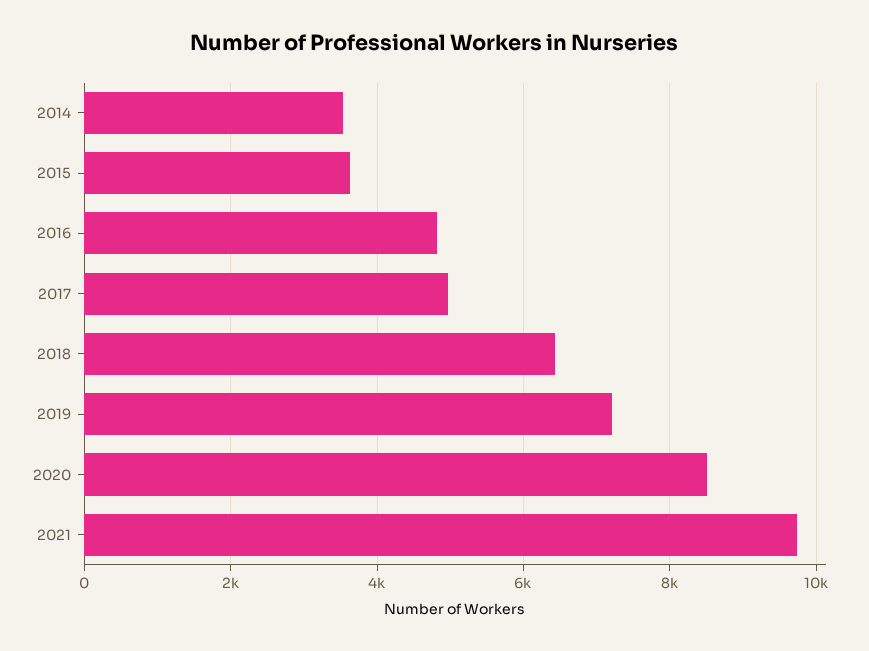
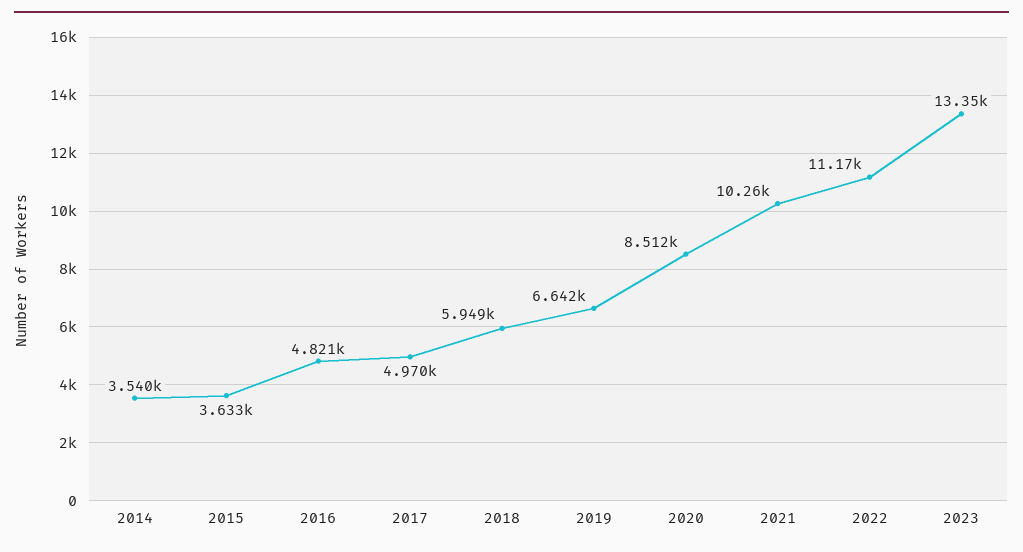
2018: 6400 -> 5949
2019: 7200 -> 6642
2021: 9800 -> 10260
2022: none -> 11170
2023: none -> 13350

